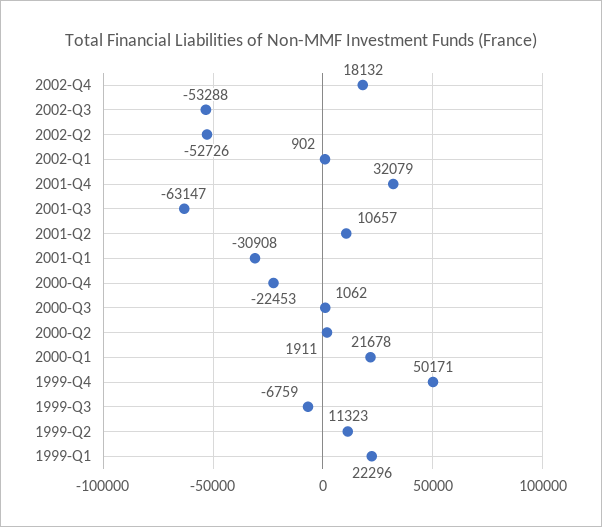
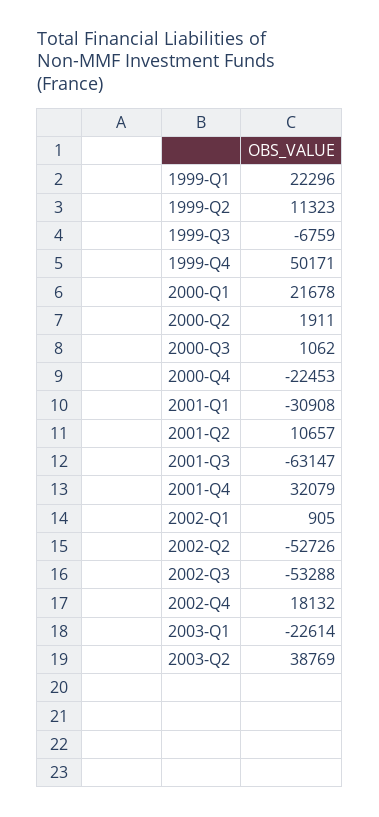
2002-Q1: 902 -> 905
2003-Q1: none -> -22614
2003-Q2: none -> 38769

